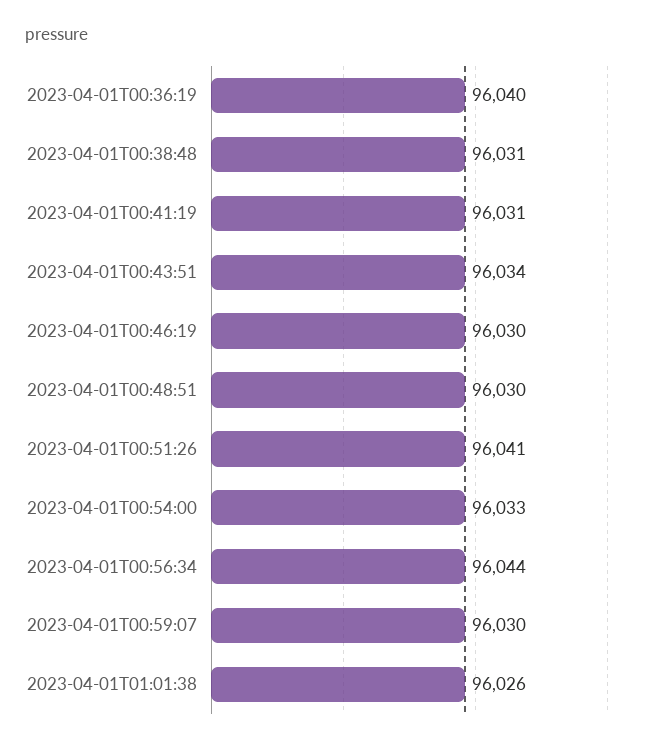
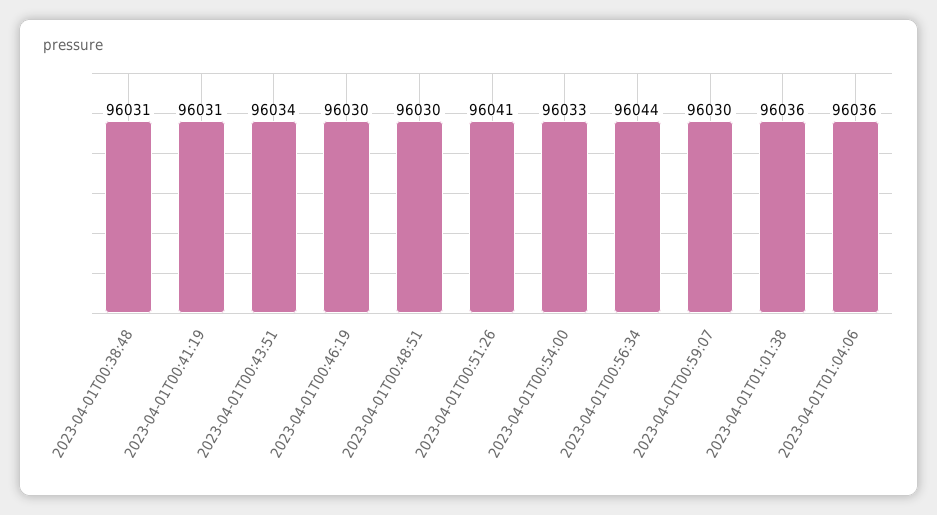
2023-04-01T00:36:19: 96040 -> none
2023-04-01T01:01:38: 96026 -> 96036
2023-04-01T01:04:06: none -> 96036

